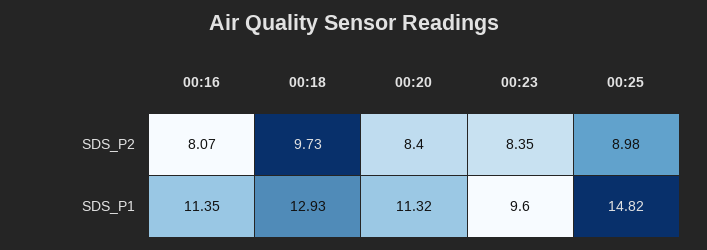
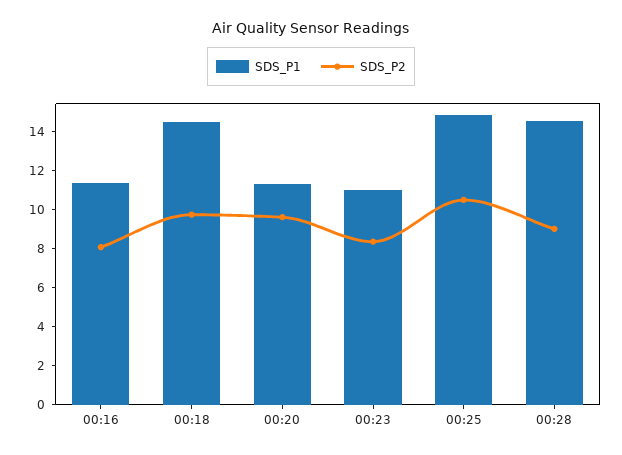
SDS_P2, 00:20: 8.4 -> 9.5
SDS_P2, 00:25: 8.98 -> 10.5
SDS_P1, 00:18: 12.93 -> 14.5
SDS_P1, 00:23: 9.6 -> 11
SDS_P1, 00:28: none -> 14.5
SDS_P2, 00:28: none -> 9

